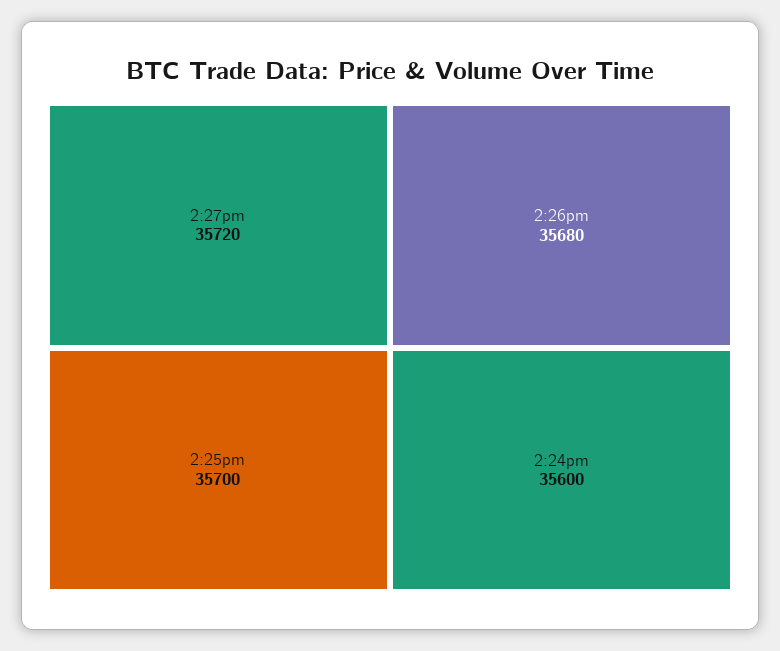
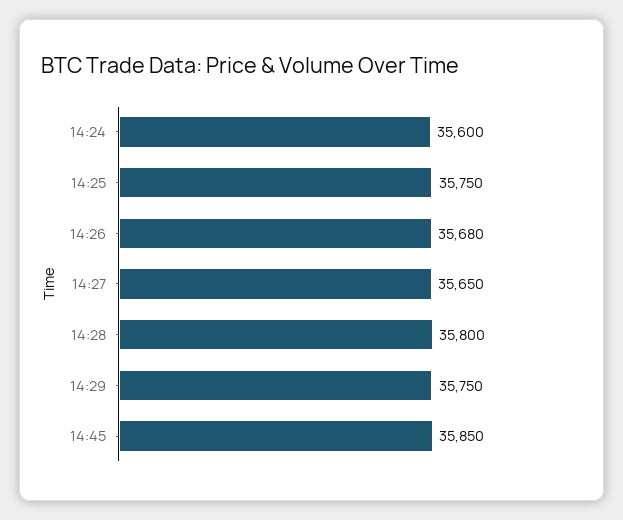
2:27pm: 35720 -> 35650
2:25pm: 35700 -> 35750
14:28: none -> 35800
14:29: none -> 35750
14:45: none -> 35850

